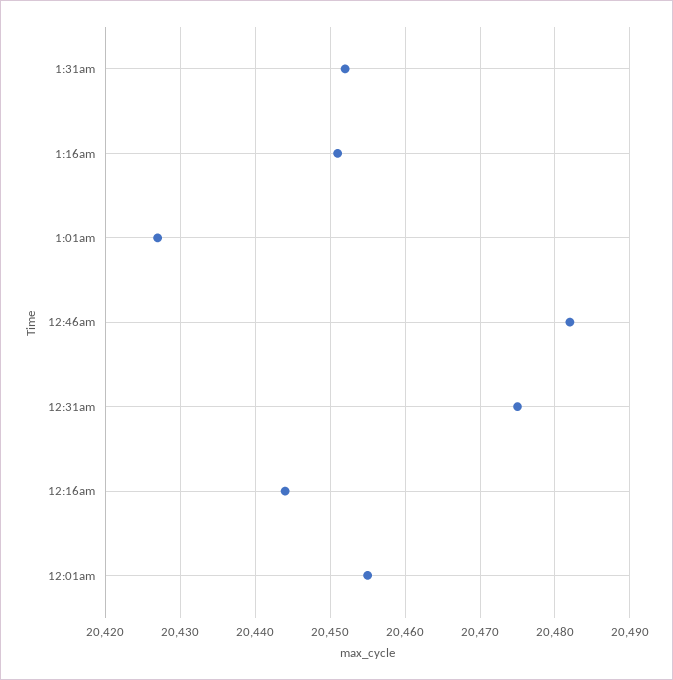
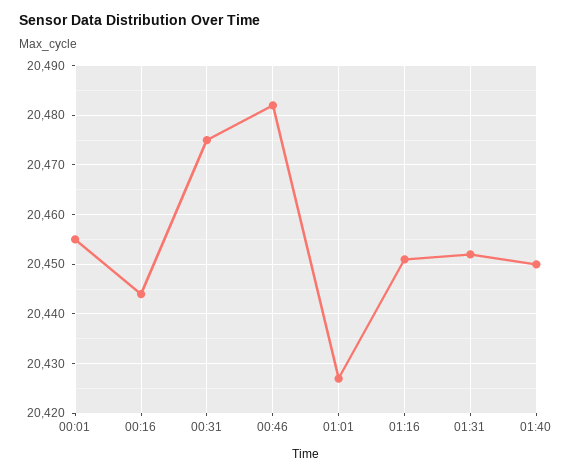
01:40: none -> 20450

